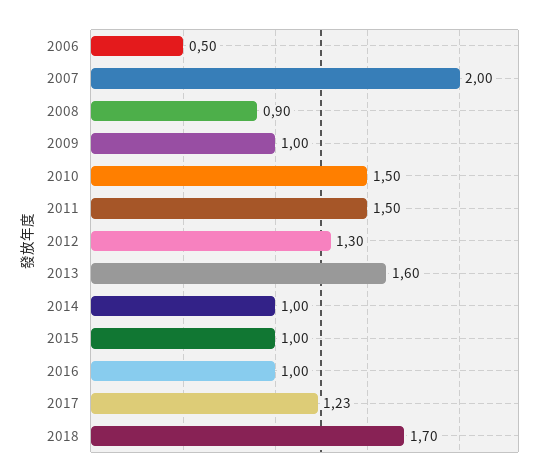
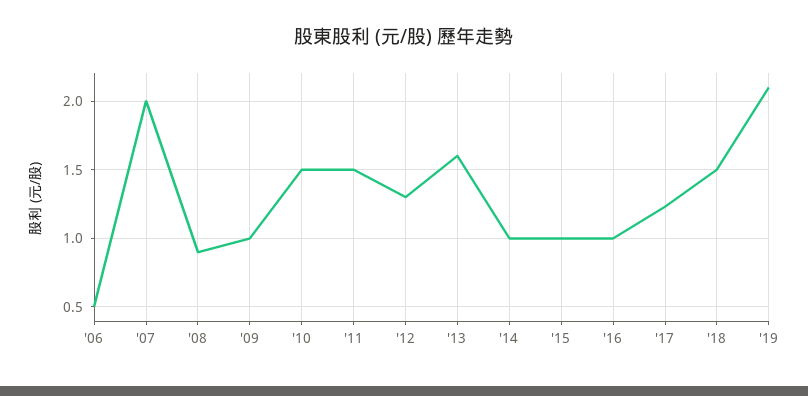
2018: 1.7 -> 1.5
'19: none -> 2.1

